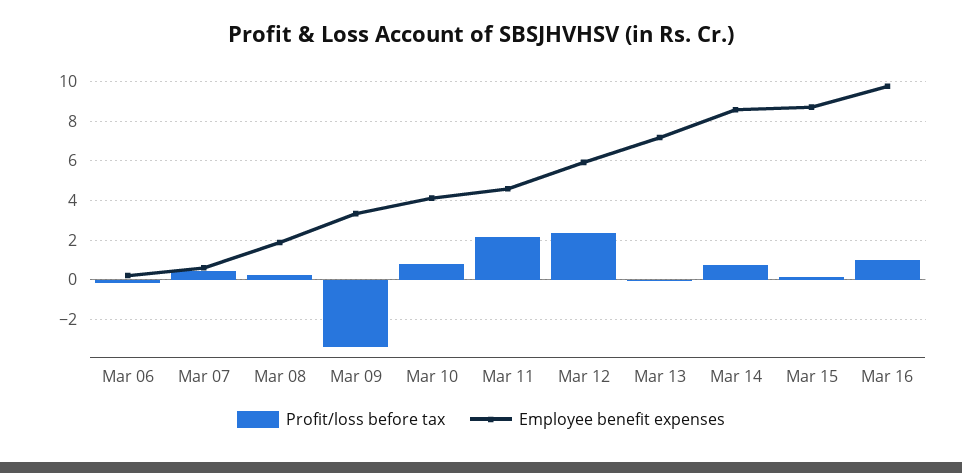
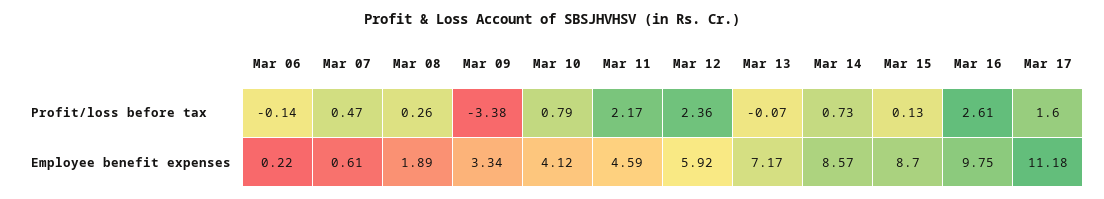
Profit/loss before tax, Mar 16: 1 -> 2.61
Profit/loss before tax, Mar 17: none -> 1.6
Employee benefit expenses, Mar 17: none -> 11.18

